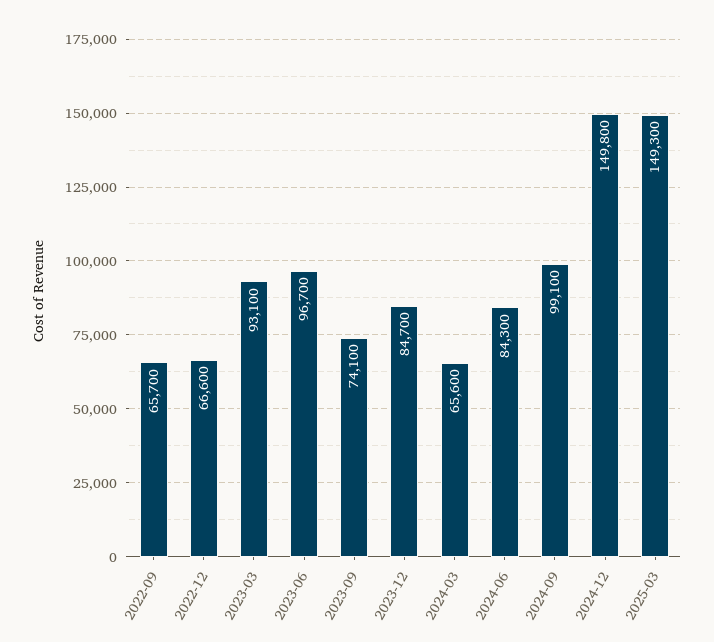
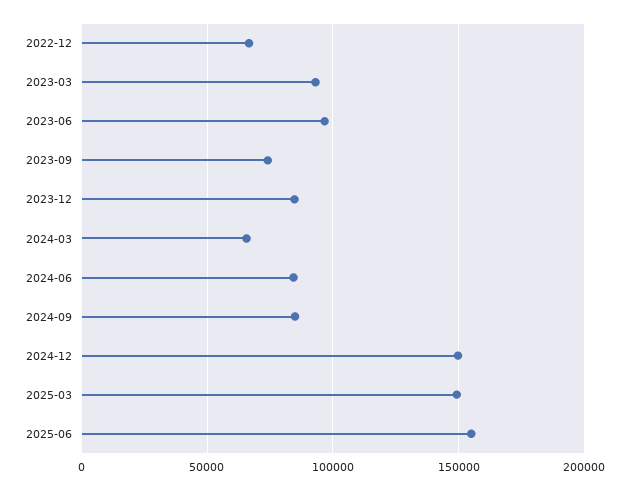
2022-09: 65700 -> none
2024-09: 99100 -> 85000
2025-06: none -> 155000

